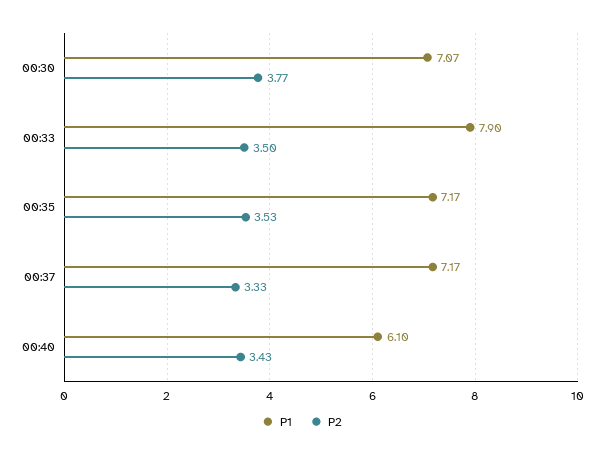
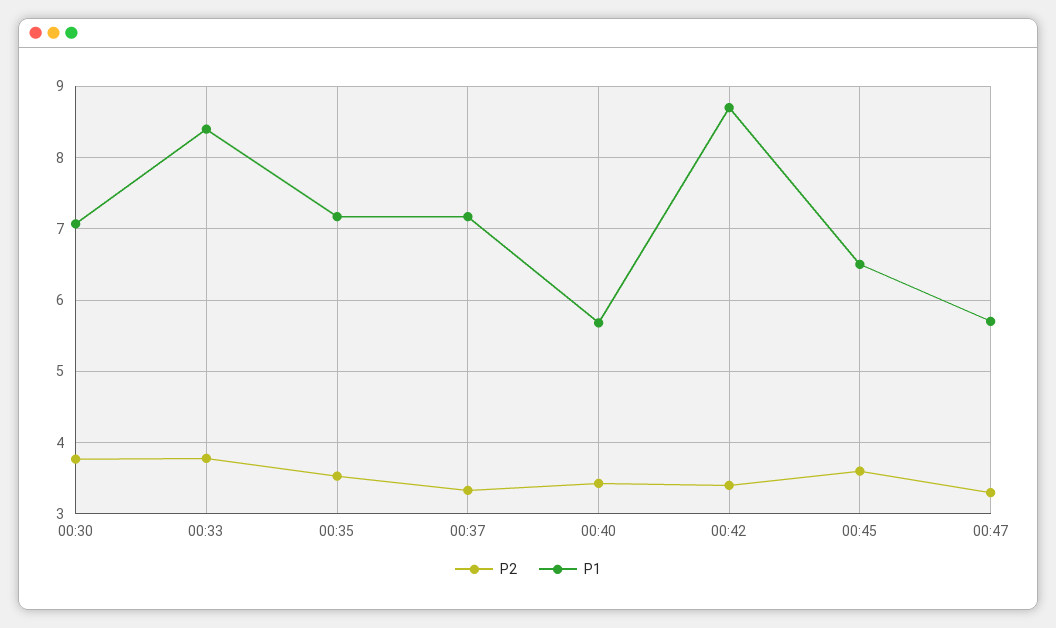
P1, 00:33: 7.9 -> 8.4
P2, 00:33: 3.5 -> 3.8
P1, 00:40: 6.1 -> 5.7
P2, 00:42: none -> 3.4
P1, 00:42: none -> 8.7
P2, 00:45: none -> 3.6
P1, 00:45: none -> 6.5
P2, 00:47: none -> 3.3
P1, 00:47: none -> 5.7

